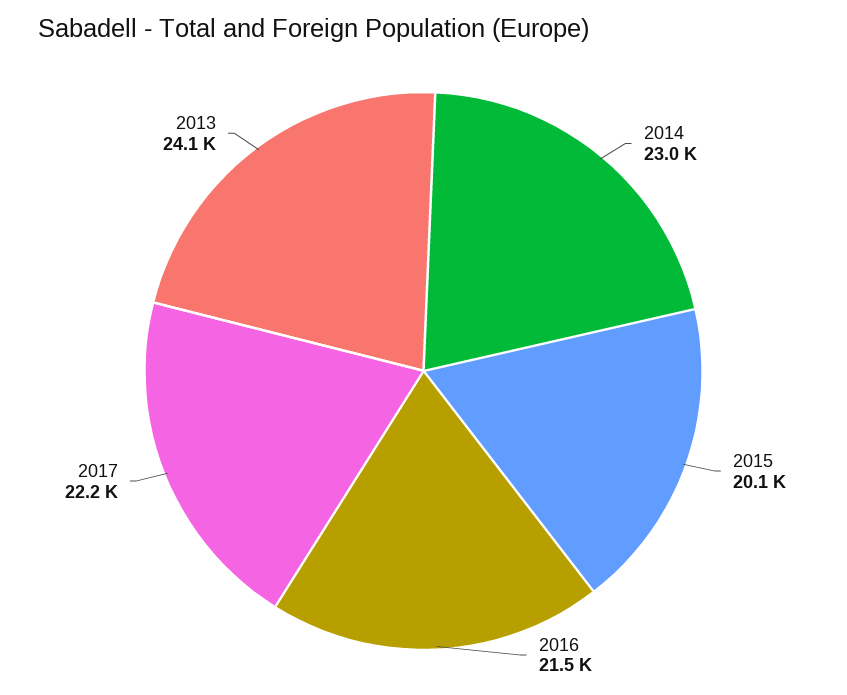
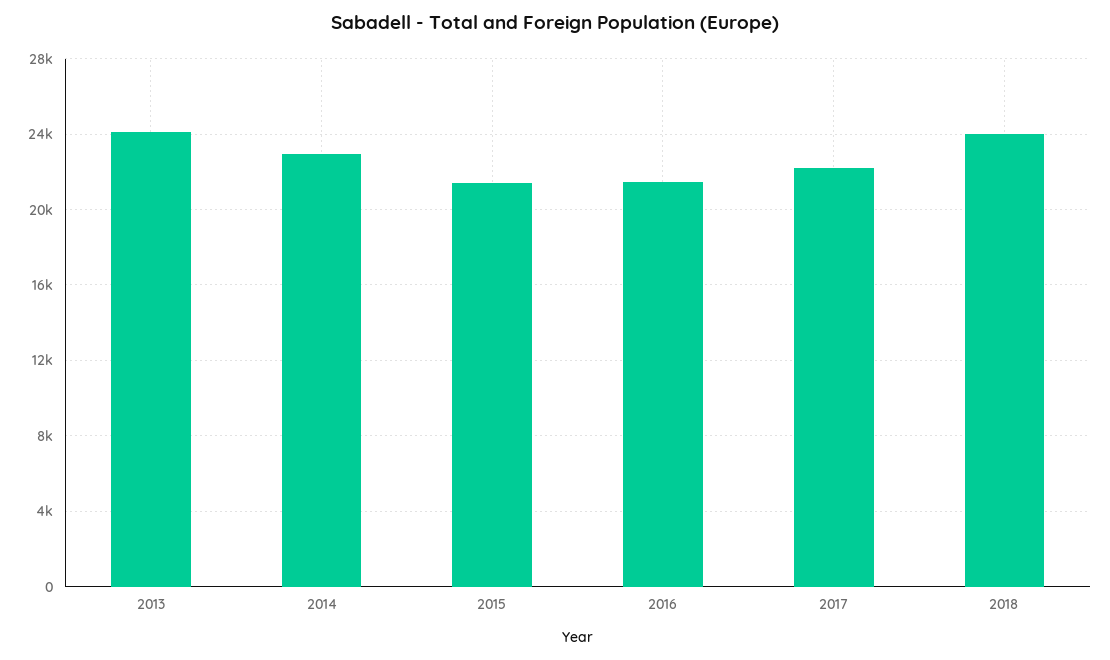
2015: 20100 -> 21500
2018: none -> 24000

